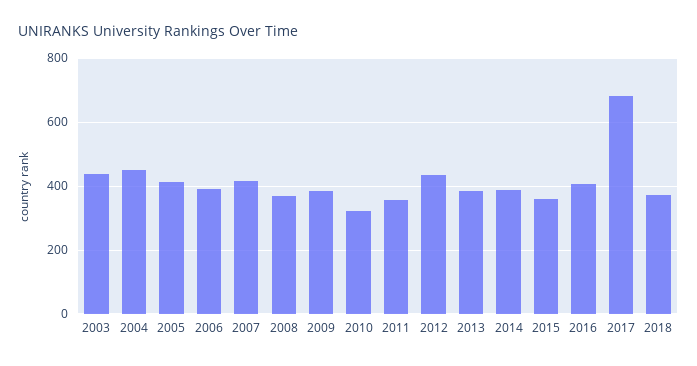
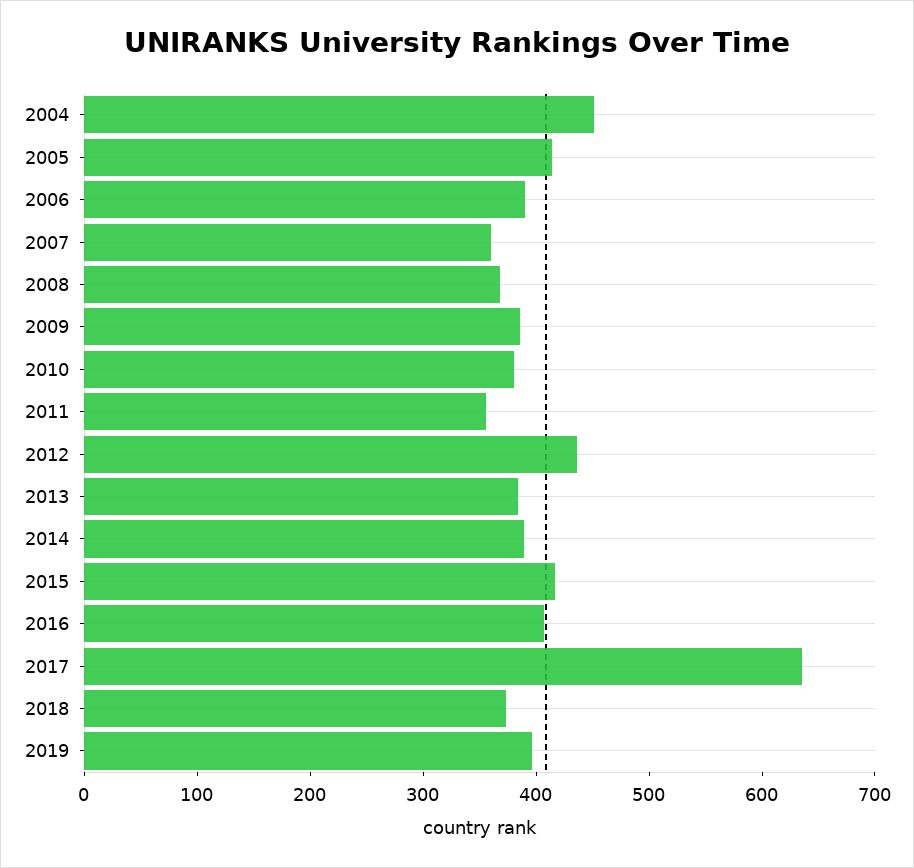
2003: 440 -> none
2007: 420 -> 360
2010: 320 -> 380
2015: 360 -> 420
2017: 680 -> 640
2019: none -> 400

